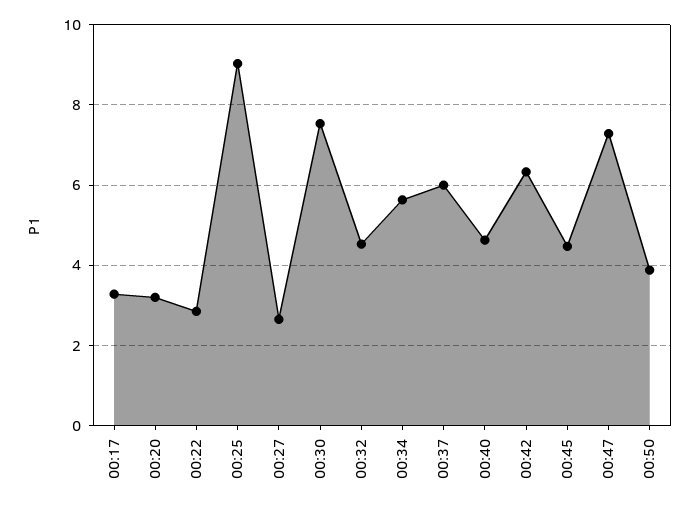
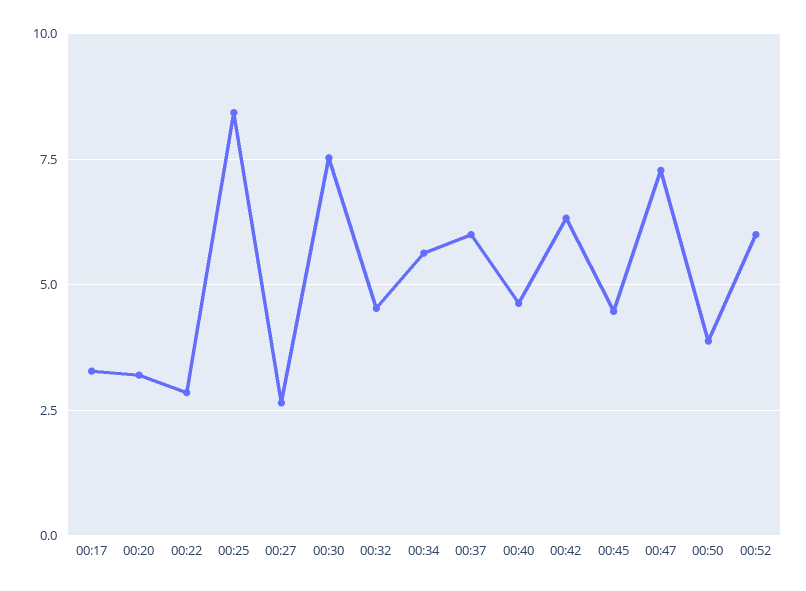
00:25: 9 -> 8.5
00:52: none -> 6

